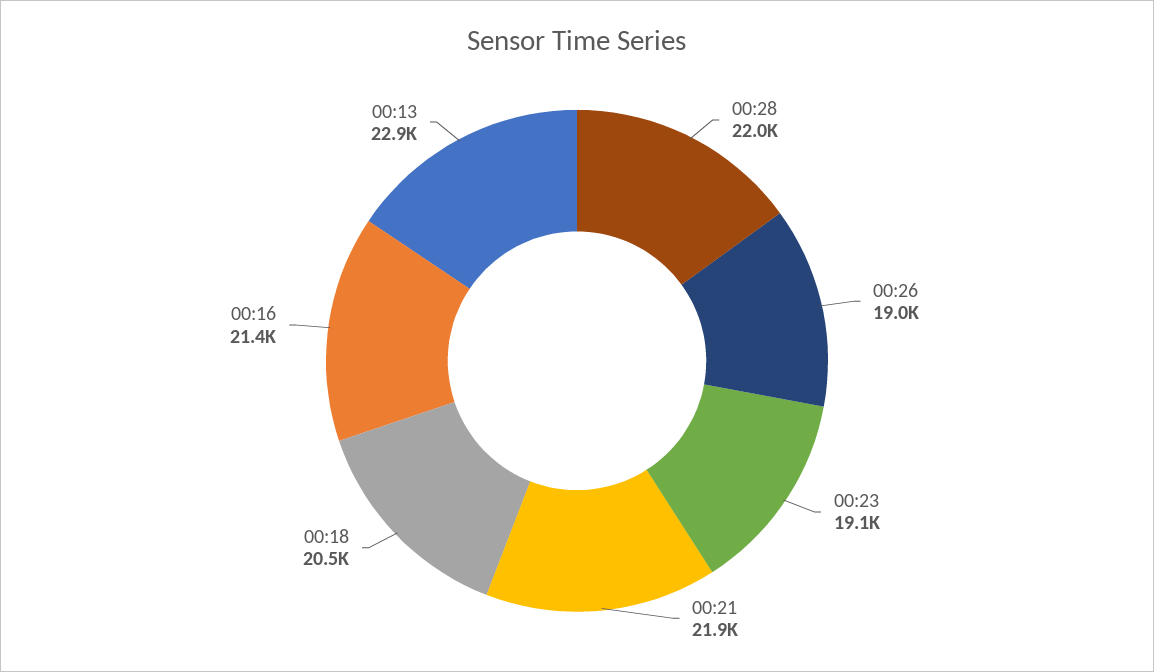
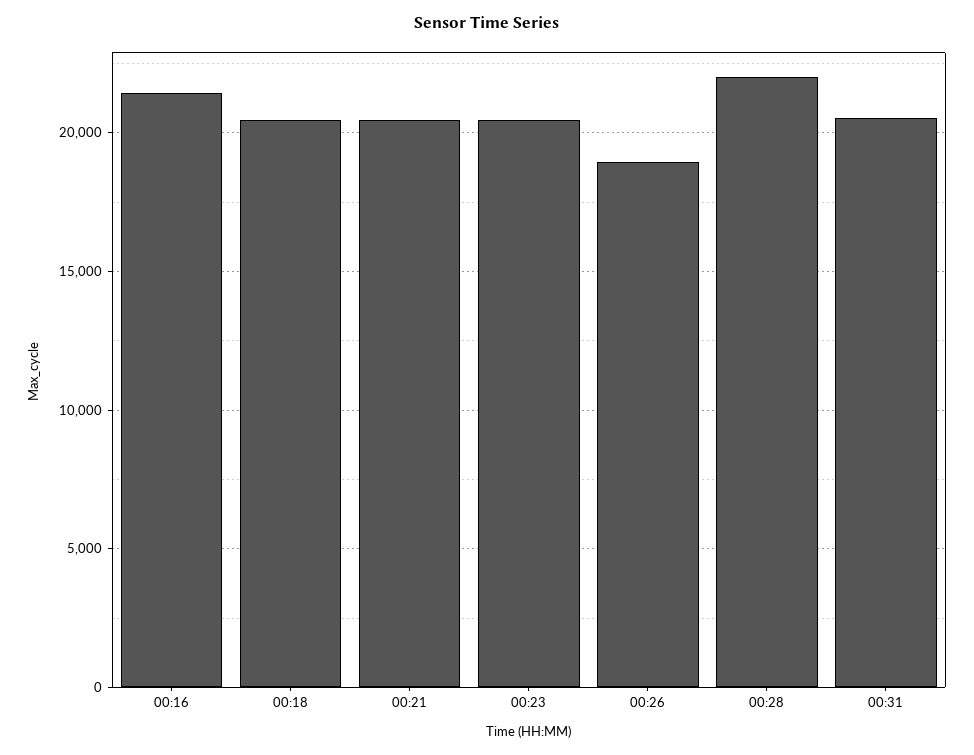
00:23: 19100 -> 20500
00:21: 21900 -> 20500
00:13: 22900 -> none
00:31: none -> 20500

